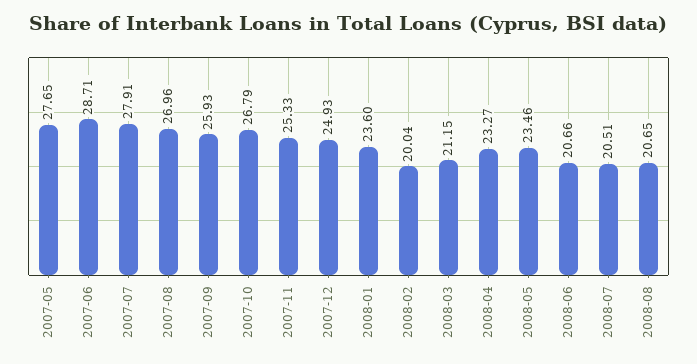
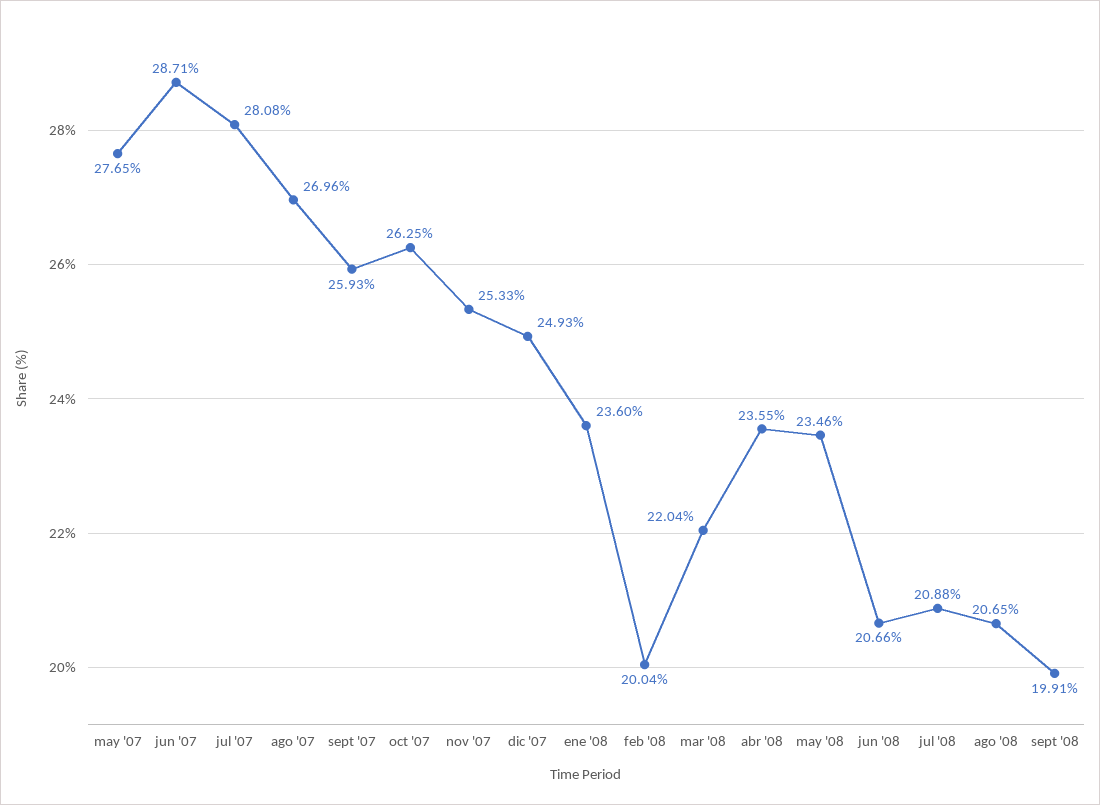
2007-07: 27.91 -> 28.08
2007-10: 26.79 -> 26.25
2008-03: 21.15 -> 22.04
2008-04: 23.27 -> 23.55
2008-07: 20.51 -> 20.88
sept '08: none -> 19.91

